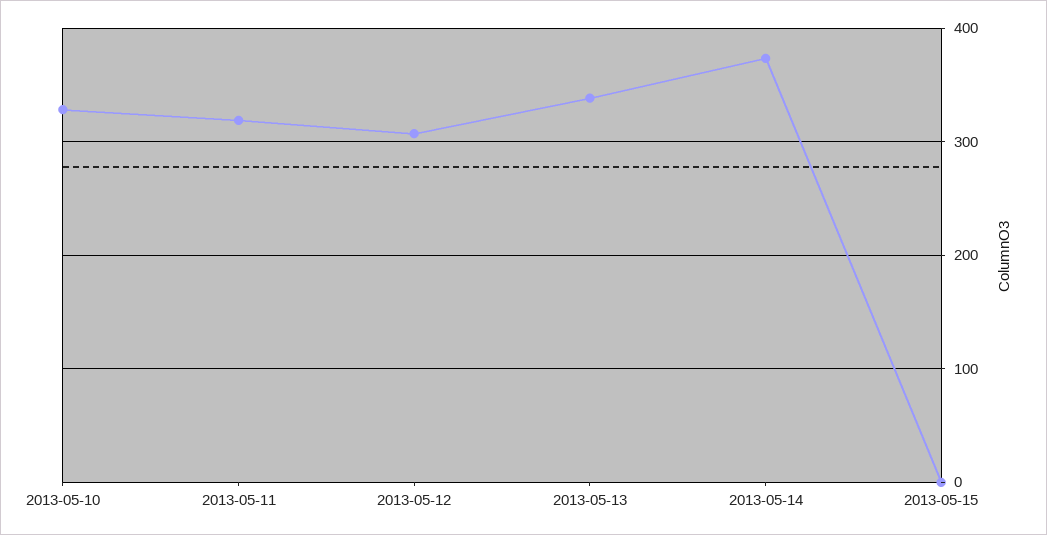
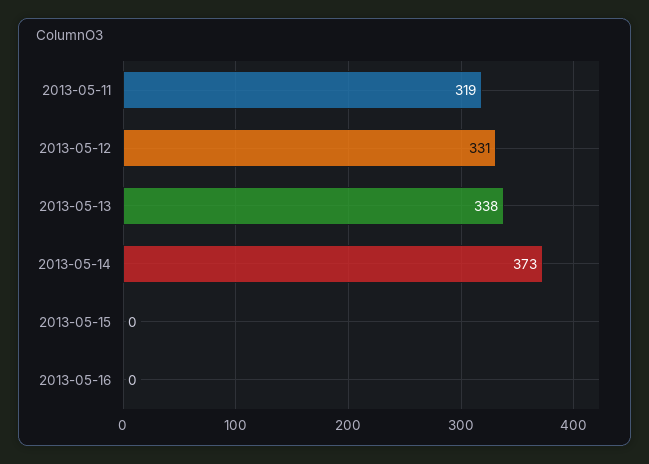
2013-05-10: 330 -> none
2013-05-12: 310 -> 331
2013-05-16: none -> 0

